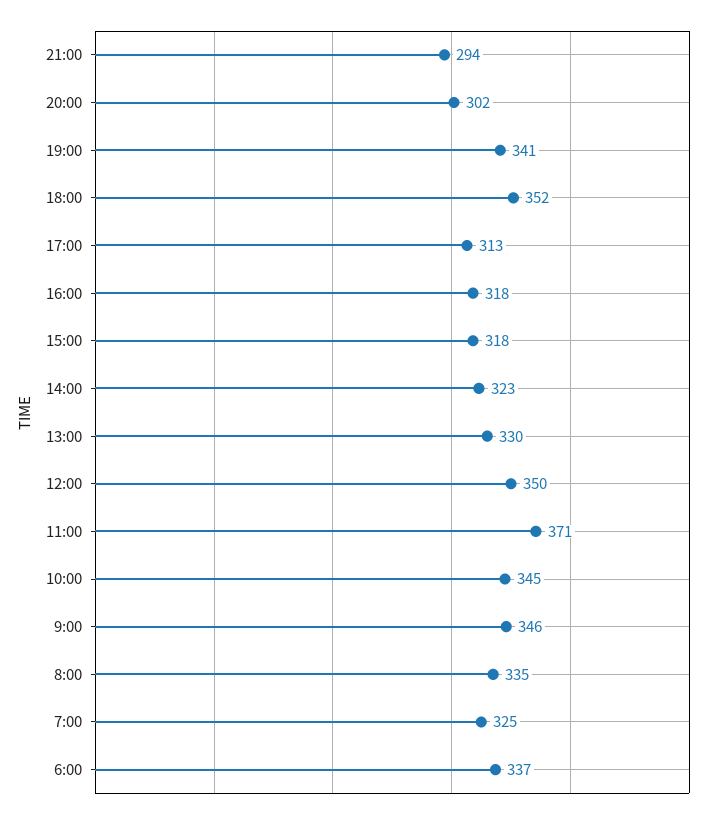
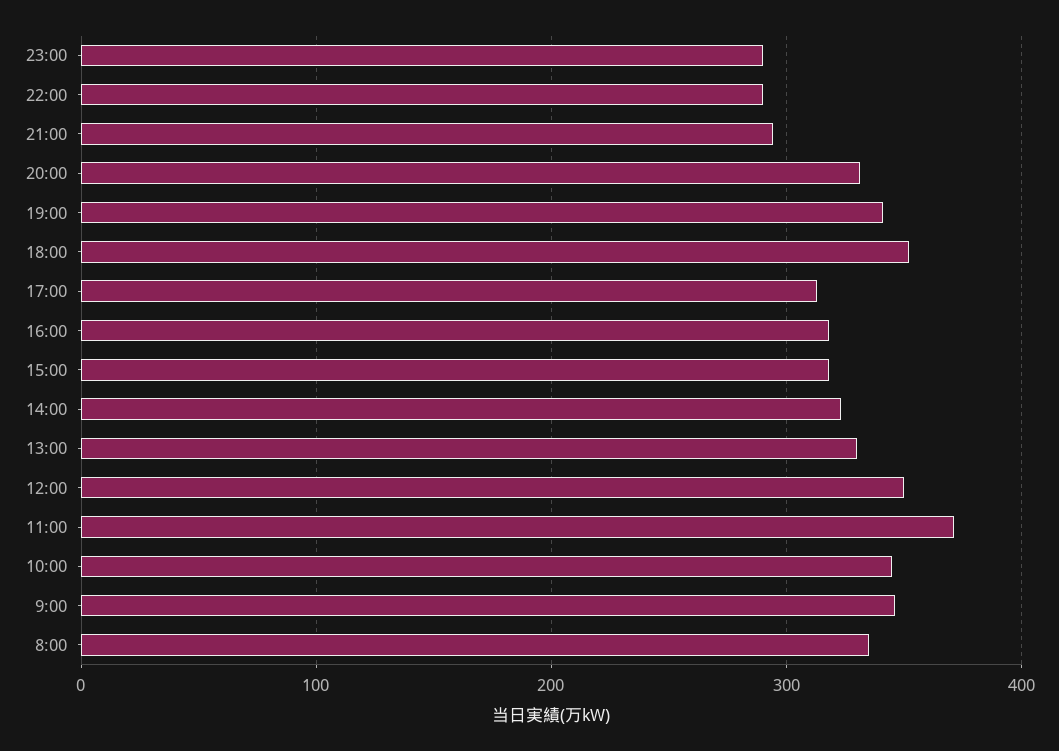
20:00: 302 -> 330
7:00: 325 -> none
6:00: 337 -> none
23:00: none -> 290
22:00: none -> 290

